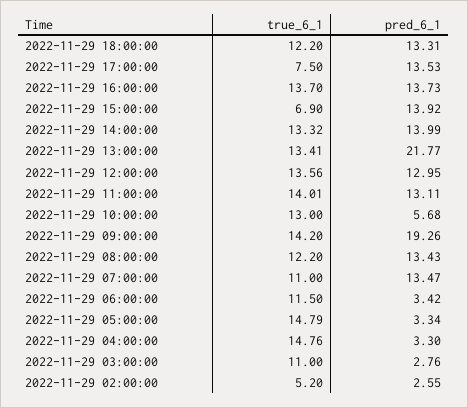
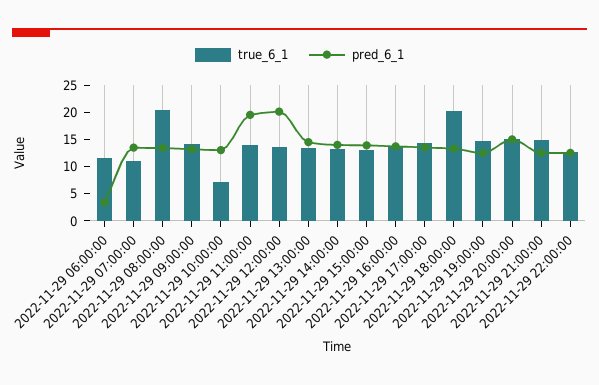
true_6_1, 2022-11-29 18:00:00: 12.2 -> 20
true_6_1, 2022-11-29 17:00:00: 7.5 -> 15
true_6_1, 2022-11-29 15:00:00: 6.9 -> 12.5
pred_6_1, 2022-11-29 13:00:00: 21.77 -> 15
pred_6_1, 2022-11-29 12:00:00: 12.95 -> 20
pred_6_1, 2022-11-29 11:00:00: 13.11 -> 20
true_6_1, 2022-11-29 10:00:00: 13 -> 7.5
pred_6_1, 2022-11-29 10:00:00: 5.68 -> 12.5
pred_6_1, 2022-11-29 09:00:00: 19.26 -> 12.5
true_6_1, 2022-11-29 08:00:00: 12.2 -> 20
true_6_1, 2022-11-29 05:00:00: 14.79 -> none
pred_6_1, 2022-11-29 05:00:00: 3.34 -> none
true_6_1, 2022-11-29 04:00:00: 14.76 -> none
pred_6_1, 2022-11-29 04:00:00: 3.3 -> none
true_6_1, 2022-11-29 03:00:00: 11 -> none
pred_6_1, 2022-11-29 03:00:00: 2.76 -> none
true_6_1, 2022-11-29 02:00:00: 5.2 -> none
pred_6_1, 2022-11-29 02:00:00: 2.55 -> none
true_6_1, 2022-11-29 19:00:00: none -> 15
pred_6_1, 2022-11-29 19:00:00: none -> 12.5
true_6_1, 2022-11-29 20:00:00: none -> 15
pred_6_1, 2022-11-29 20:00:00: none -> 15
true_6_1, 2022-11-29 21:00:00: none -> 15
pred_6_1, 2022-11-29 21:00:00: none -> 12.5
true_6_1, 2022-11-29 22:00:00: none -> 12.5
pred_6_1, 2022-11-29 22:00:00: none -> 12.5

